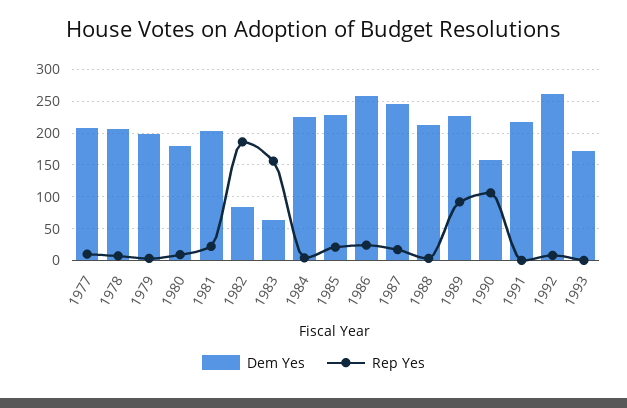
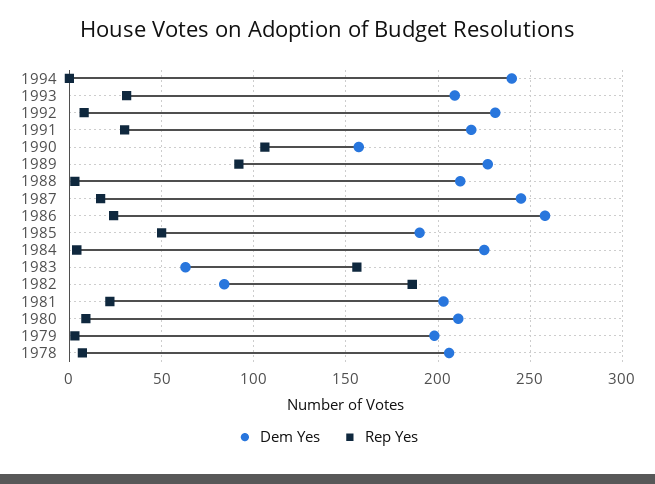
Dem Yes, 1977: 210 -> none
Rep Yes, 1977: 10 -> none
Dem Yes, 1980: 180 -> 210
Dem Yes, 1985: 230 -> 190
Rep Yes, 1985: 20 -> 50
Rep Yes, 1991: 0 -> 30
Dem Yes, 1992: 260 -> 230
Dem Yes, 1993: 170 -> 210
Rep Yes, 1993: 0 -> 30
Dem Yes, 1994: none -> 240
Rep Yes, 1994: none -> 0

